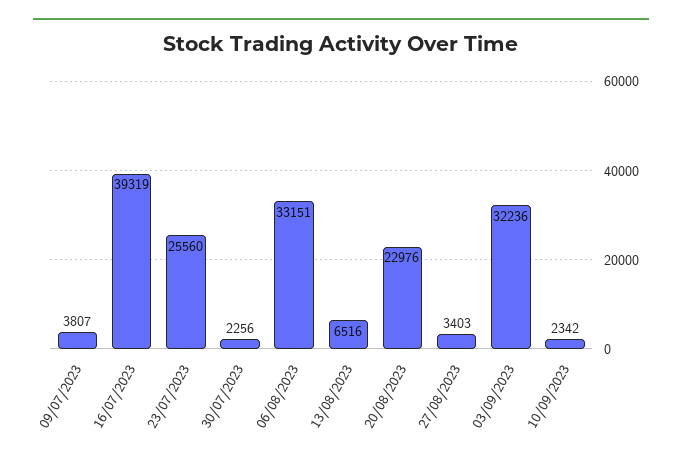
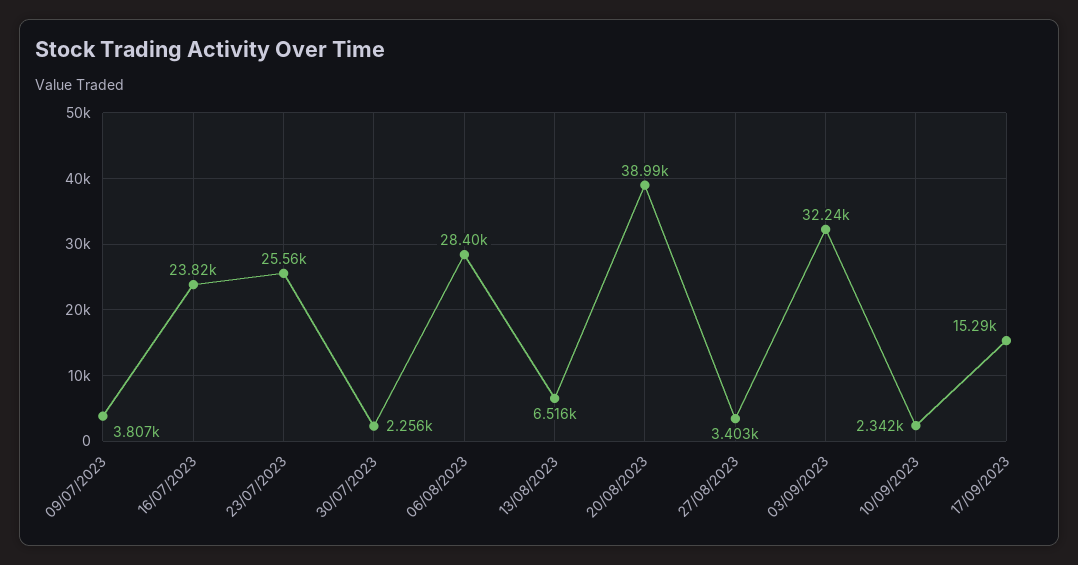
16/07/2023: 39319 -> 23820
06/08/2023: 33151 -> 28400
20/08/2023: 22976 -> 38990
17/09/2023: none -> 15290

